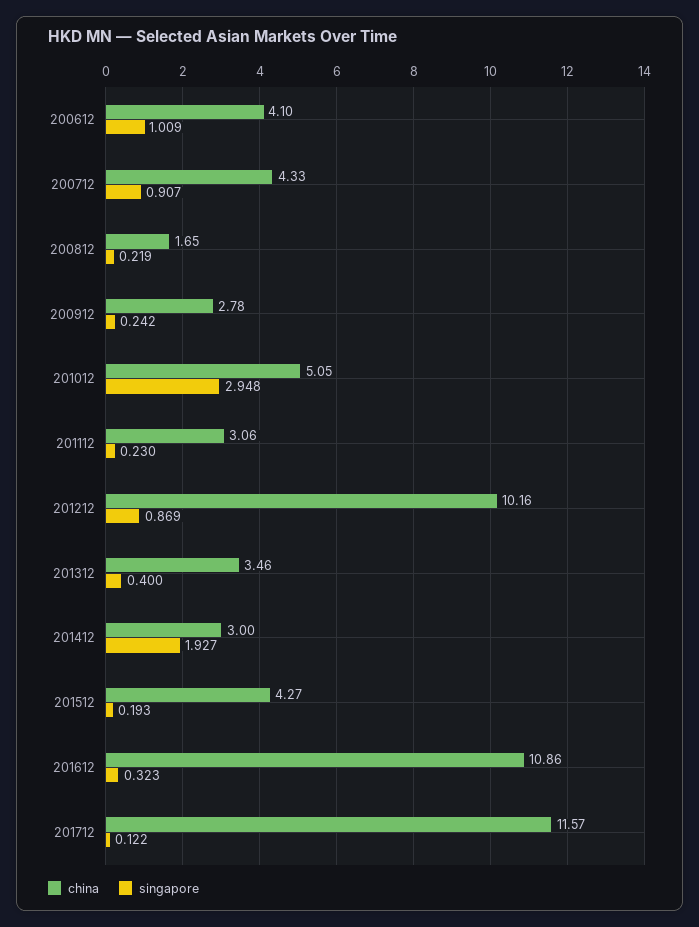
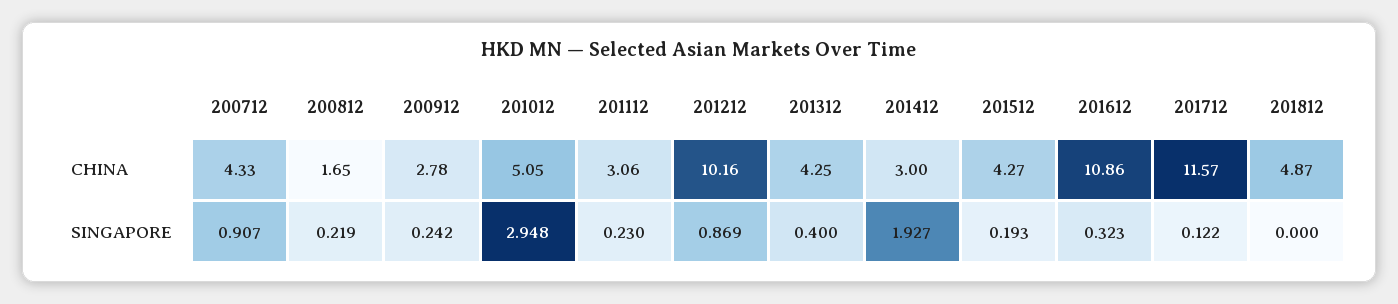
china, 200612: 4.1 -> none
singapore, 200612: 1.009 -> none
china, 201312: 3.46 -> 4.25
china, 201812: none -> 4.87
singapore, 201812: none -> 0

